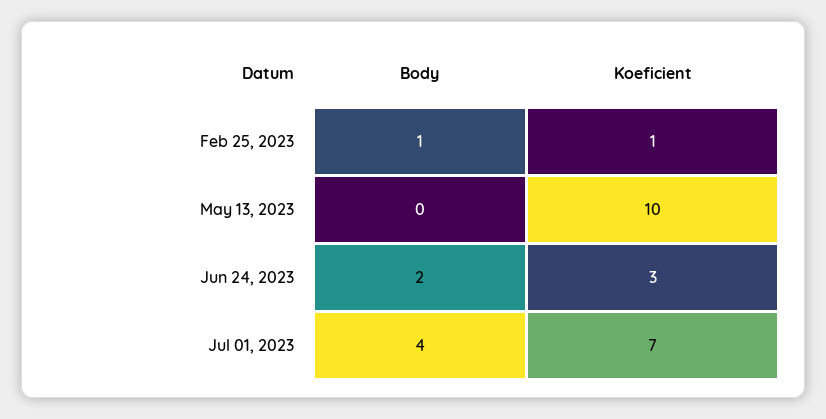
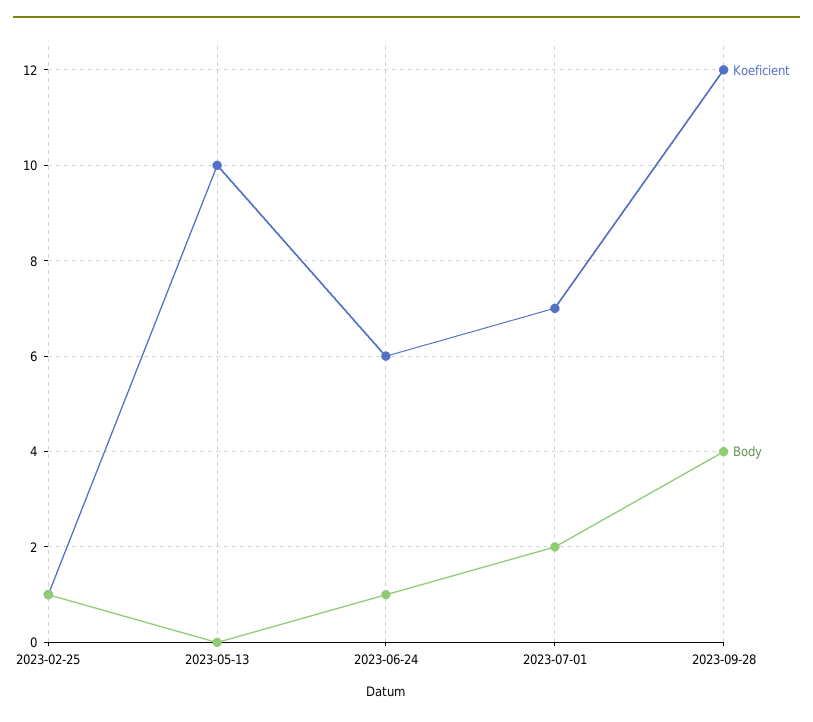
Body, Jun 24, 2023: 2 -> 1
Koeficient, Jun 24, 2023: 3 -> 6
Body, Jul 01, 2023: 4 -> 2
Koeficient, 2023-09-28: none -> 12
Body, 2023-09-28: none -> 4

